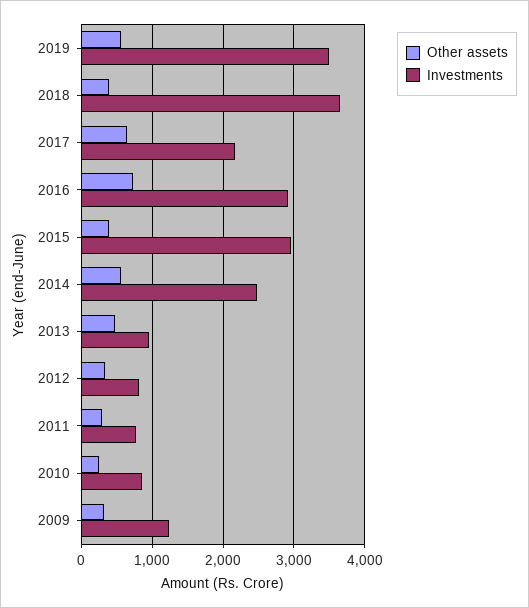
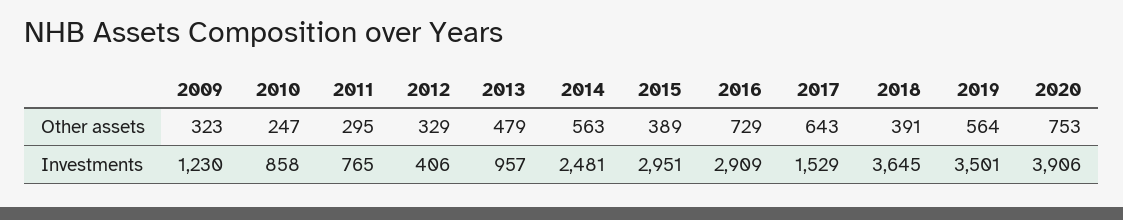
Investments, 2017: 2200 -> 1529
Investments, 2012: 800 -> 406
Other assets, 2020: none -> 753
Investments, 2020: none -> 3906

